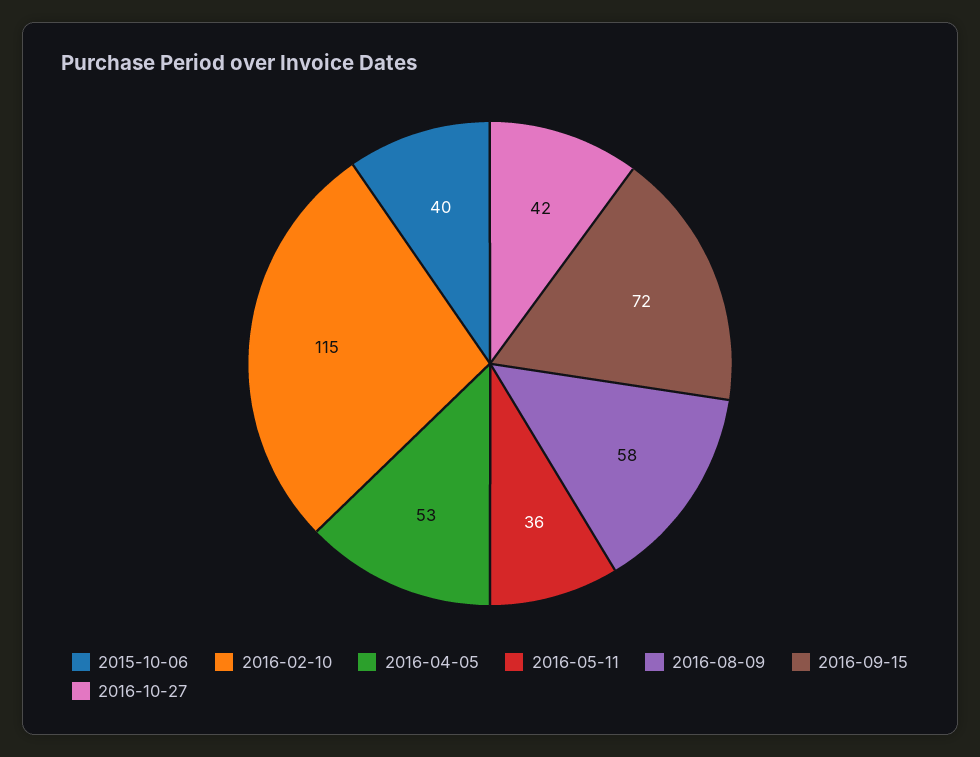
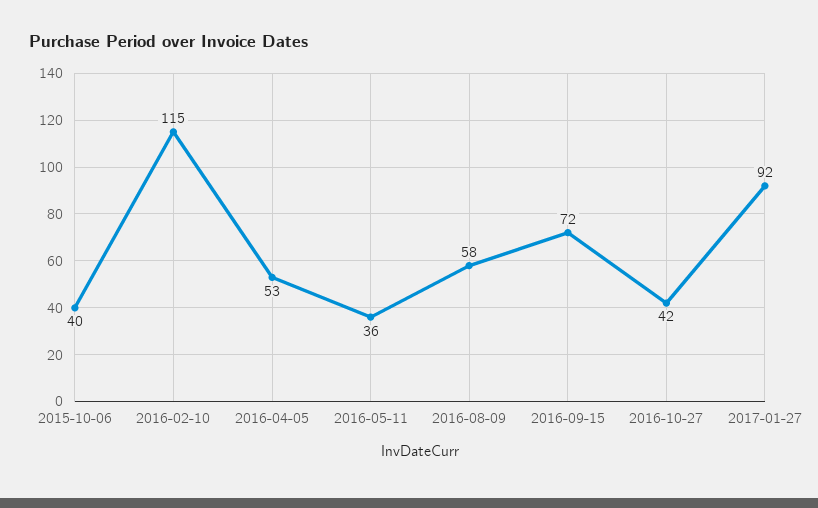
2017-01-27: none -> 92

